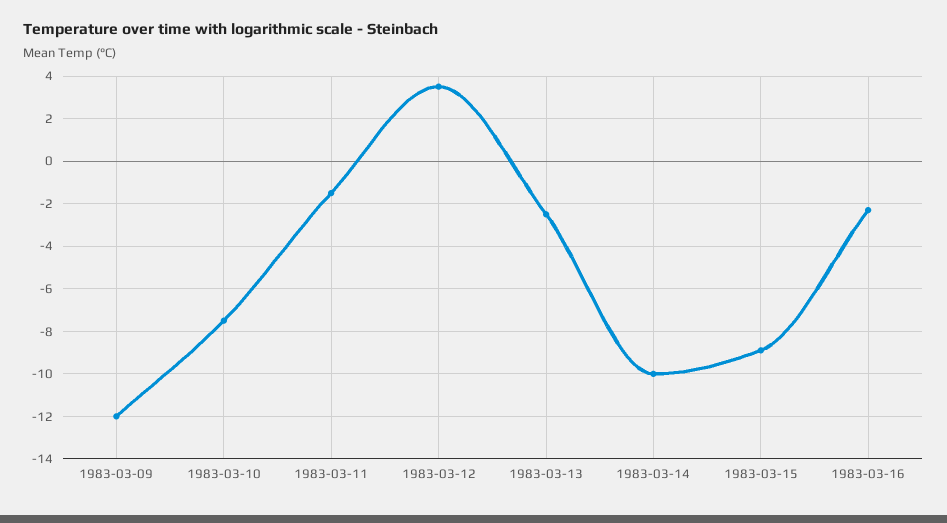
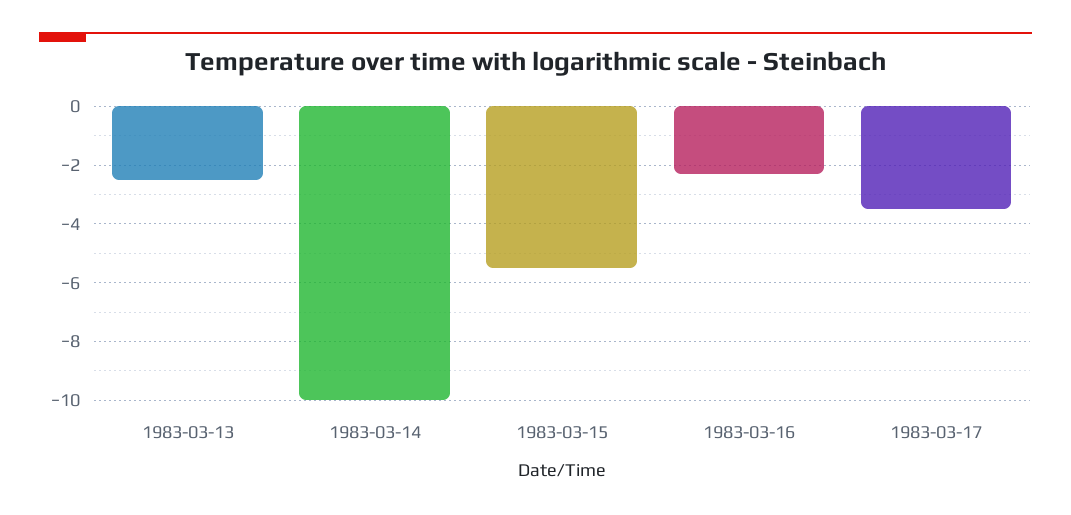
1983-03-09: -12 -> none
1983-03-10: -7.5 -> none
1983-03-11: -1.5 -> none
1983-03-12: 3.5 -> none
1983-03-15: -9 -> -5.5
1983-03-17: none -> -3.5

